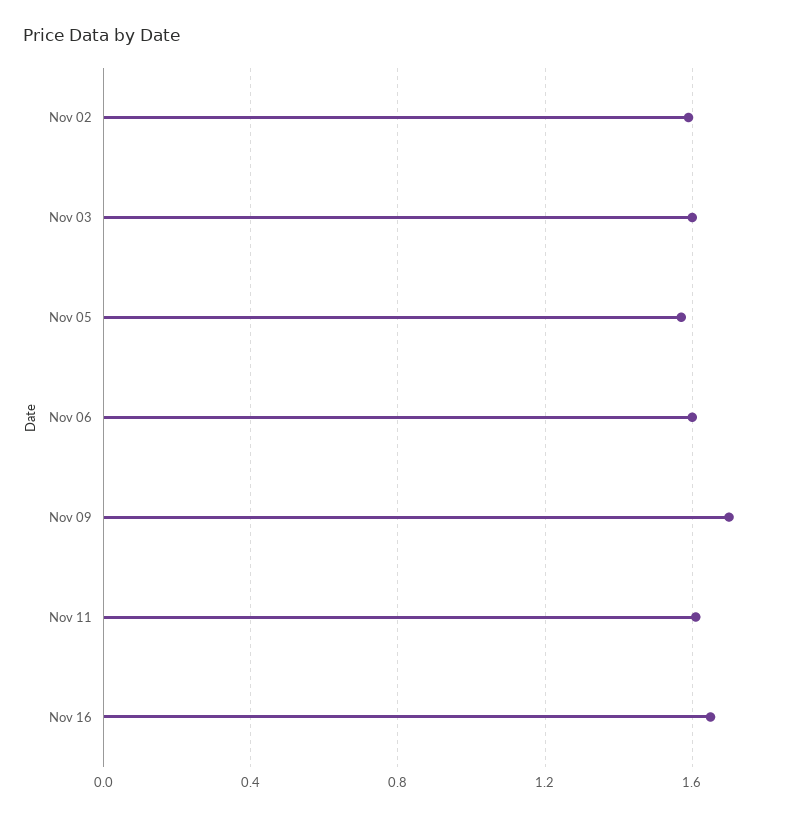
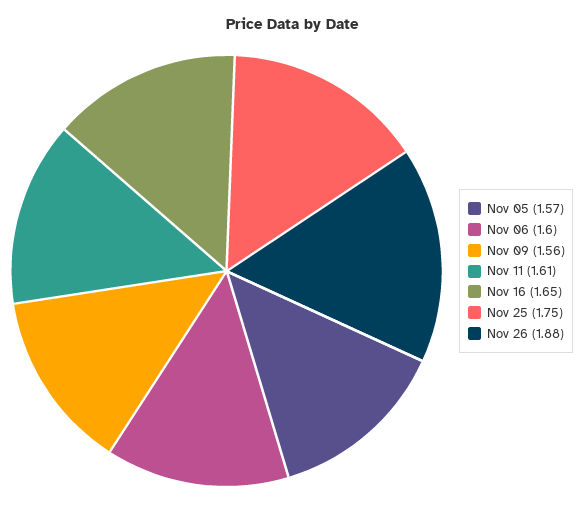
Nov 02: 1.6 -> none
Nov 03: 1.6 -> none
Nov 09: 1.7 -> 1.56
Nov 25: none -> 1.75
Nov 26: none -> 1.88

